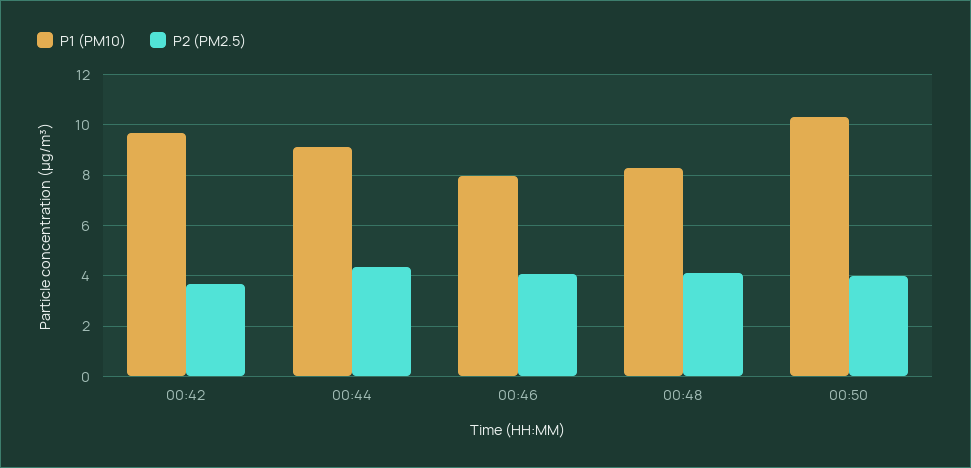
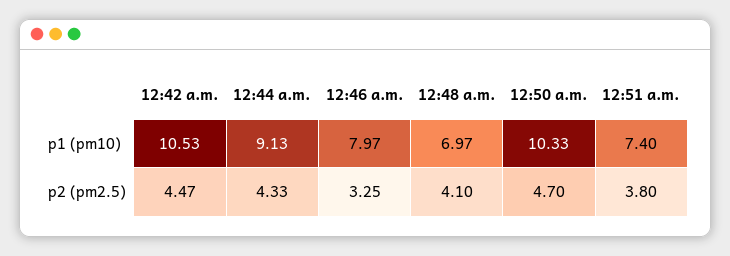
P1 (PM10), 00:42: 9.75 -> 10.53
P2 (PM2.5), 00:42: 3.75 -> 4.47
P2 (PM2.5), 00:46: 4 -> 3.25
P1 (PM10), 00:48: 8.25 -> 6.97
P2 (PM2.5), 00:50: 4 -> 4.7
P1 (PM10), 12:51 a.m.: none -> 7.4
P2 (PM2.5), 12:51 a.m.: none -> 3.8

